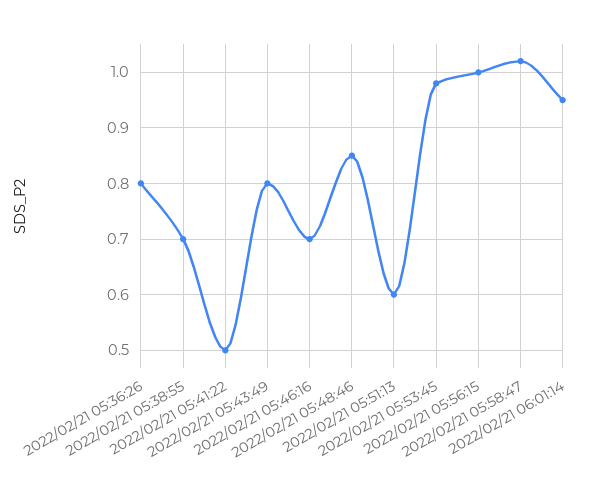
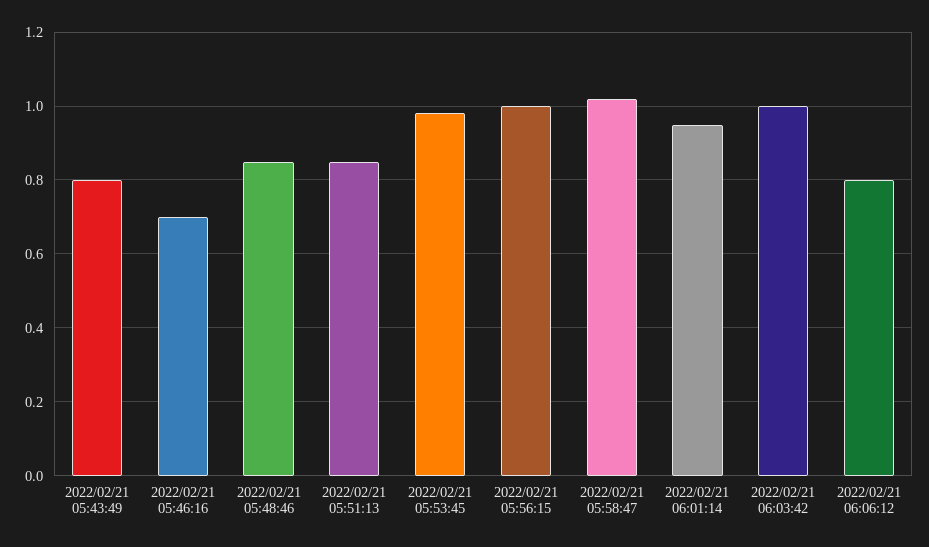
2022/02/21 05:36:26: 0.8 -> none
2022/02/21 05:38:55: 0.7 -> none
2022/02/21 05:41:22: 0.5 -> none
2022/02/21 05:51:13: 0.6 -> 0.85
2022/02/21 06:03:42: none -> 1
2022/02/21 06:06:12: none -> 0.8

